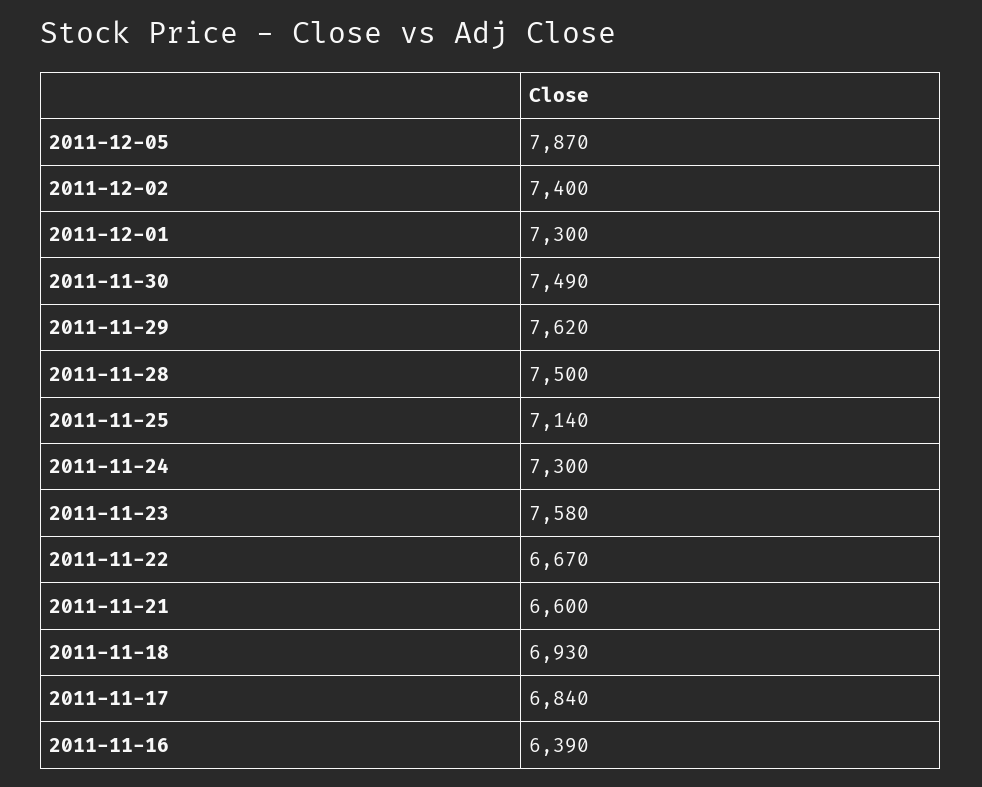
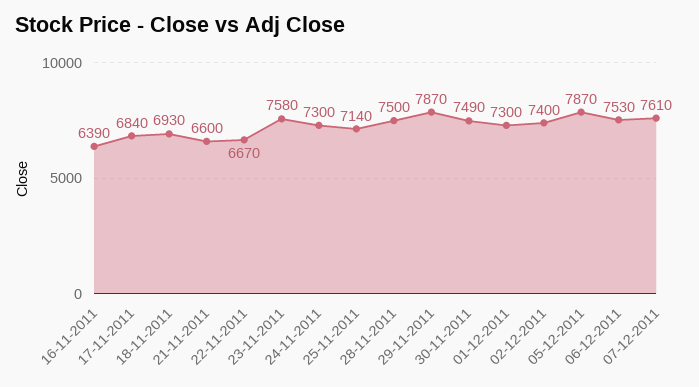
2011-11-29: 7620 -> 7870
06-12-2011: none -> 7530
07-12-2011: none -> 7610

